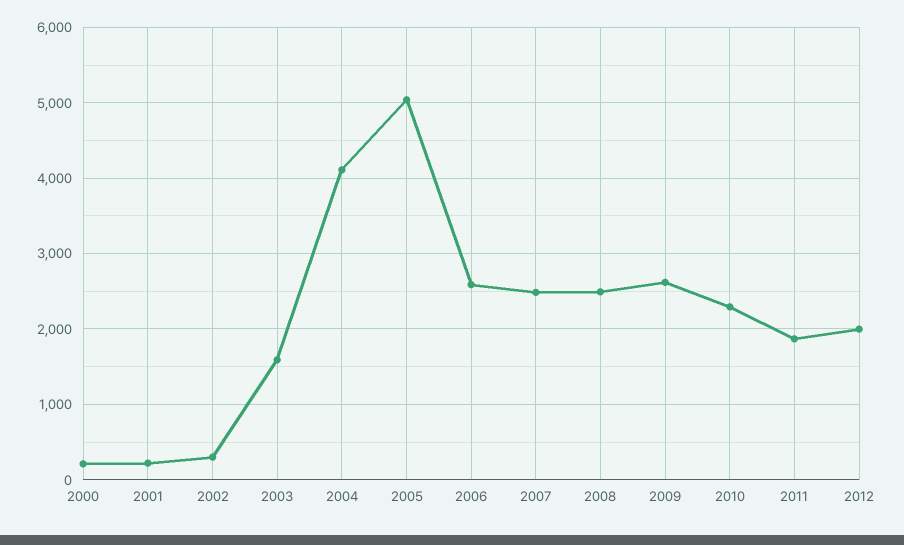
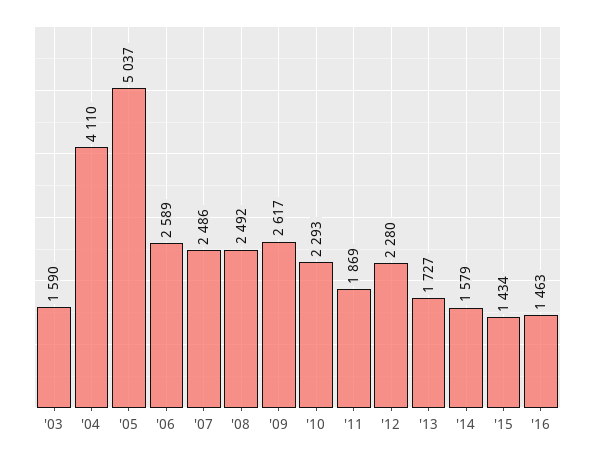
2000: 200 -> none
2001: 200 -> none
2002: 300 -> none
2012: 2000 -> 2280
'13: none -> 1727
'14: none -> 1579
'15: none -> 1434
'16: none -> 1463

